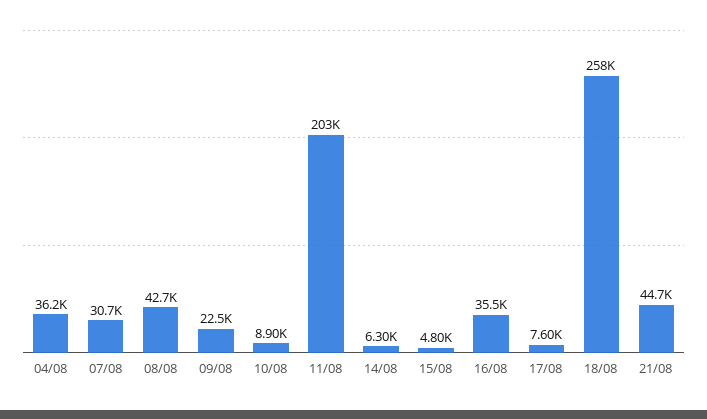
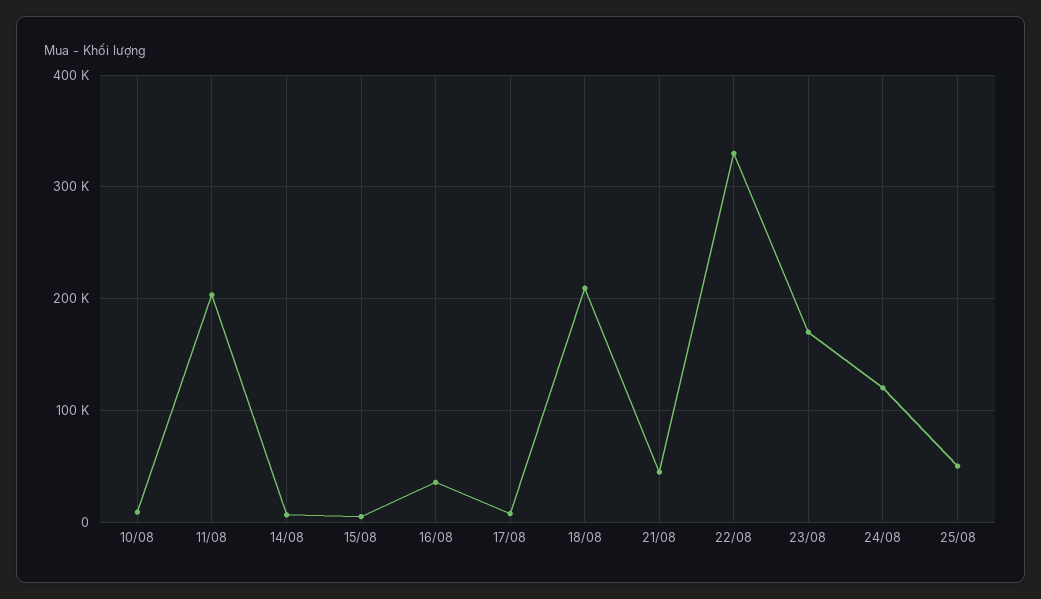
04/08: 36200 -> none
07/08: 30700 -> none
08/08: 42700 -> none
09/08: 22500 -> none
18/08: 258000 -> 210000
22/08: none -> 330000
23/08: none -> 170000
24/08: none -> 120000
25/08: none -> 50000

